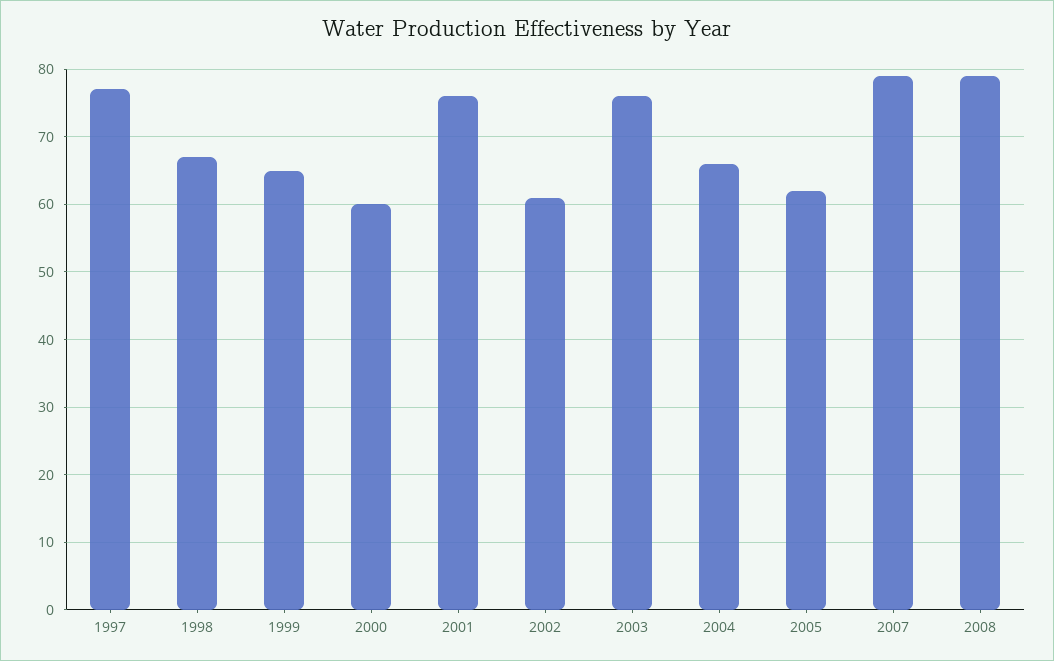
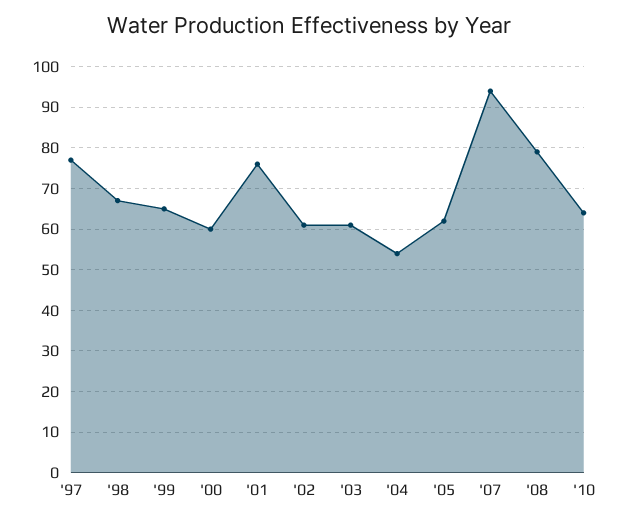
2003: 76 -> 60
2004: 66 -> 55
2007: 79 -> 95
'10: none -> 65

